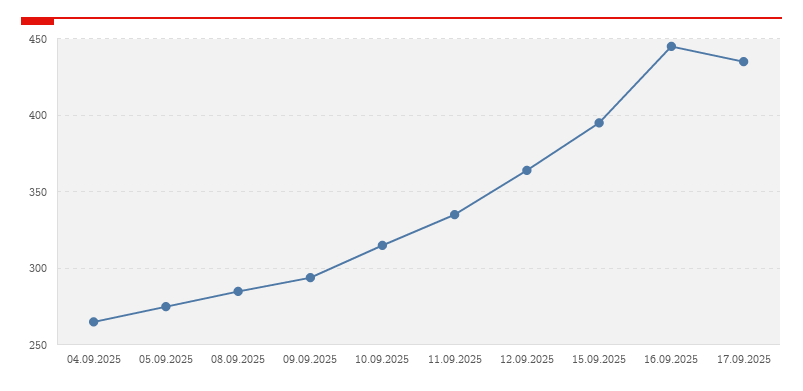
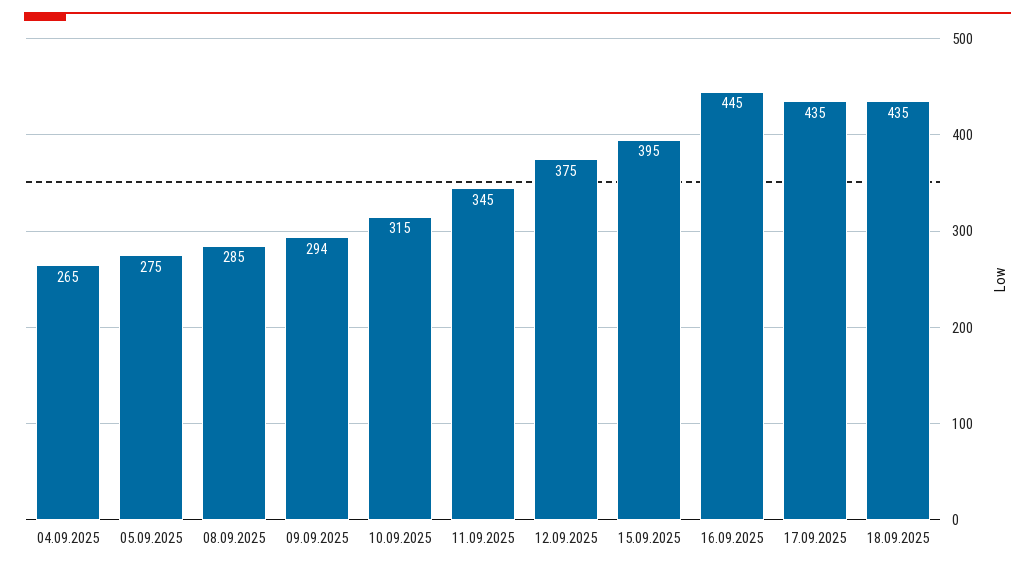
11.09.2025: 335 -> 345
12.09.2025: 365 -> 375
18.09.2025: none -> 435

